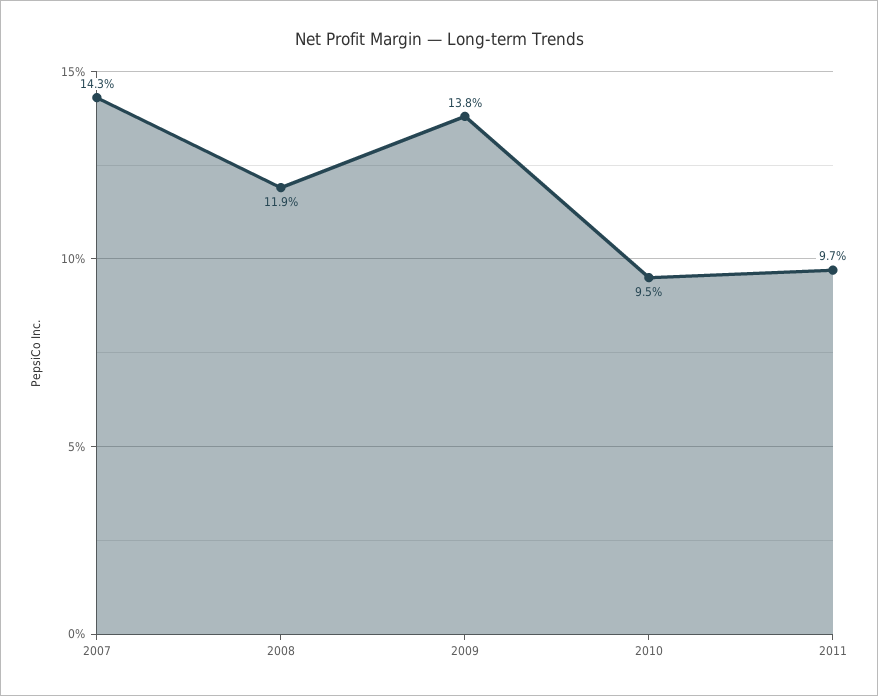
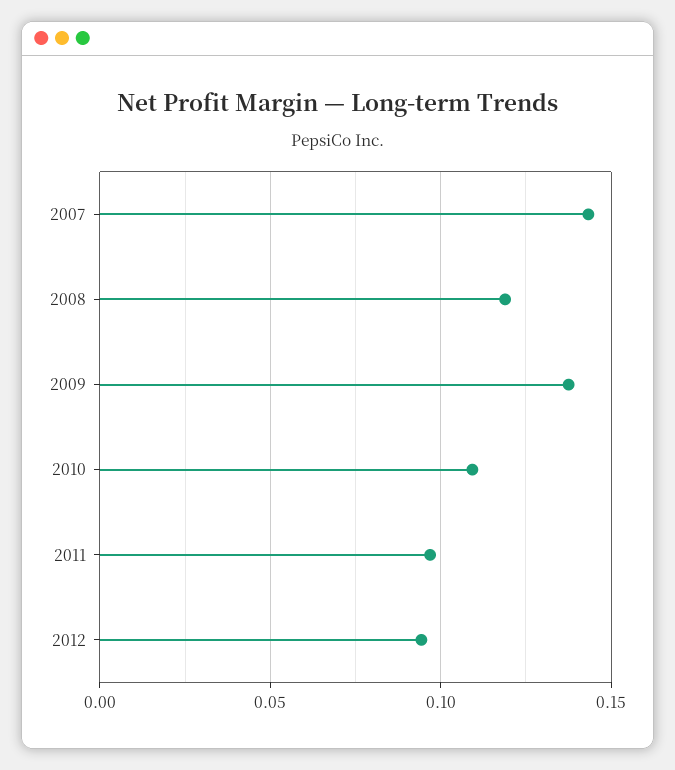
2010: 0.095 -> 0.11
2012: none -> 0.095

